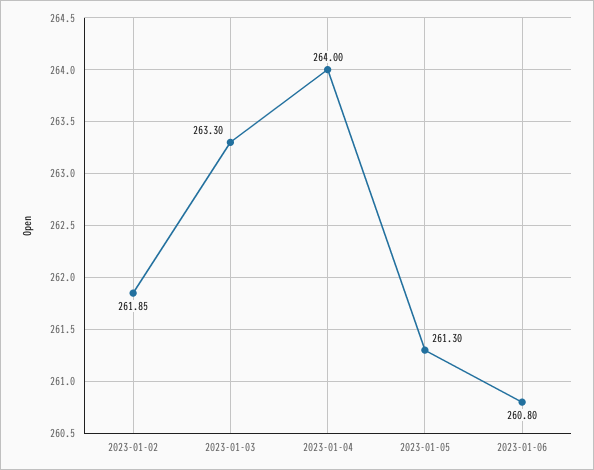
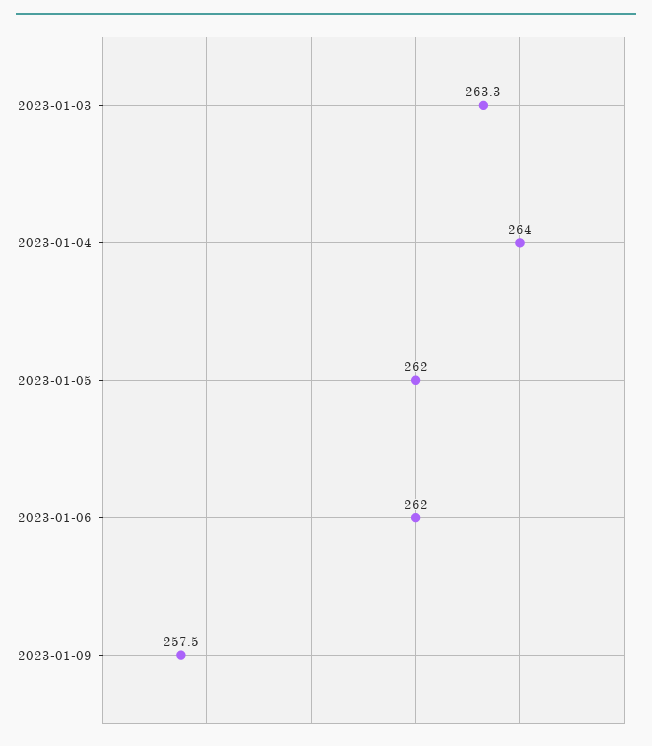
2023-01-02: 261.85 -> none
2023-01-05: 261.3 -> 262
2023-01-06: 260.8 -> 262
2023-01-09: none -> 257.5

